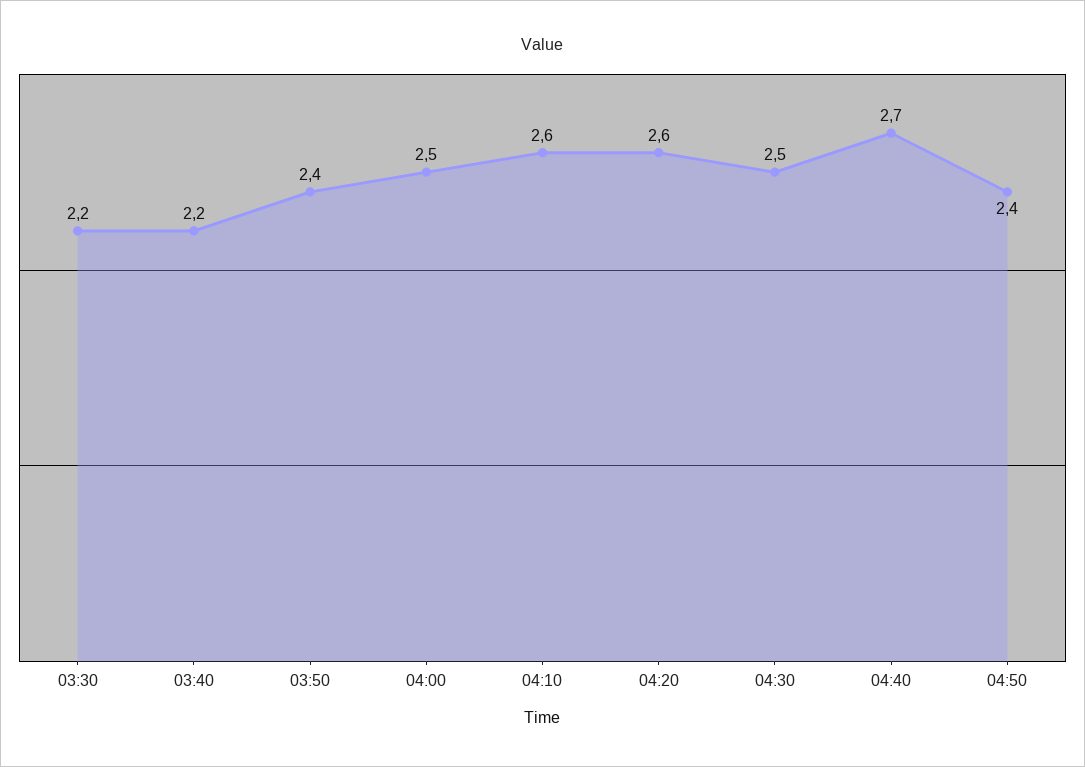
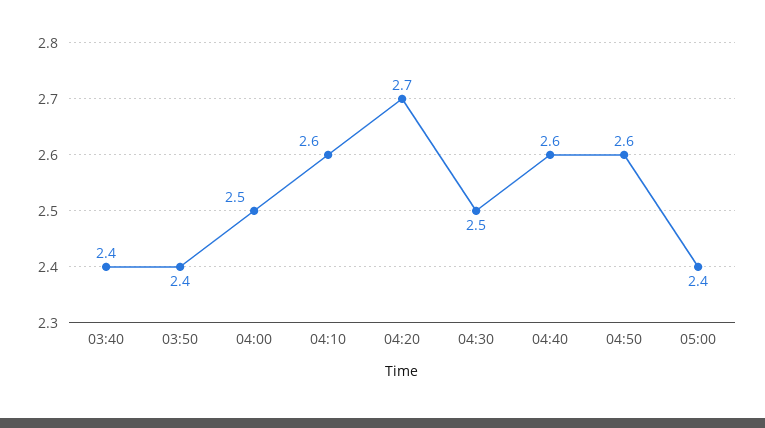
03:30: 2.2 -> none
03:40: 2.2 -> 2.4
04:20: 2.6 -> 2.7
04:40: 2.7 -> 2.6
04:50: 2.4 -> 2.6
05:00: none -> 2.4

